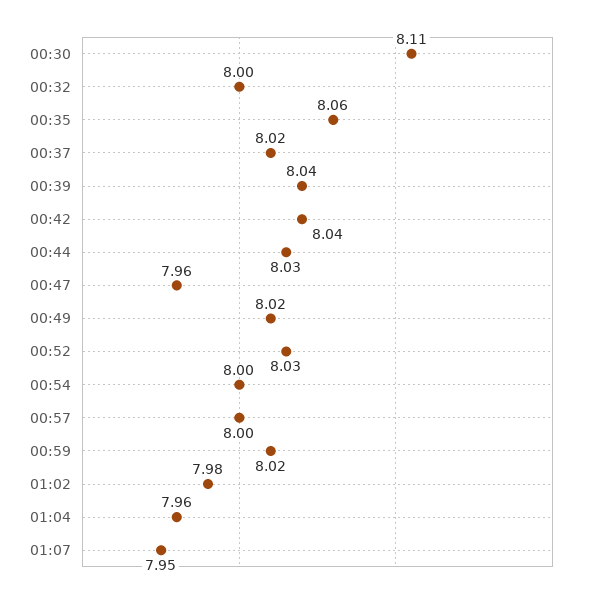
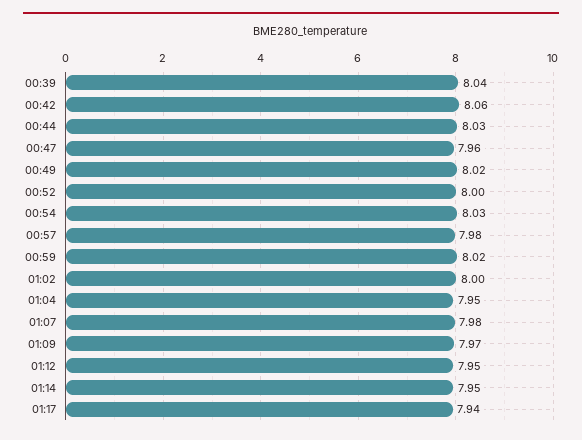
00:30: 8.11 -> none
00:32: 8 -> none
00:35: 8.06 -> none
00:37: 8.02 -> none
00:42: 8.04 -> 8.06
00:52: 8.03 -> 8
00:54: 8 -> 8.03
00:57: 8 -> 7.98
01:02: 7.98 -> 8
01:04: 7.96 -> 7.95
01:07: 7.95 -> 7.98
01:09: none -> 7.97
01:12: none -> 7.95
01:14: none -> 7.95
01:17: none -> 7.94

